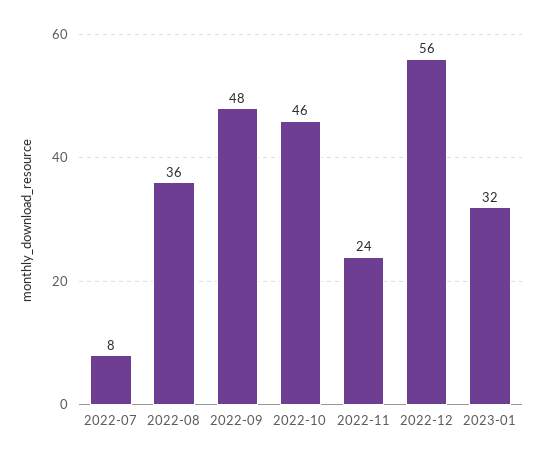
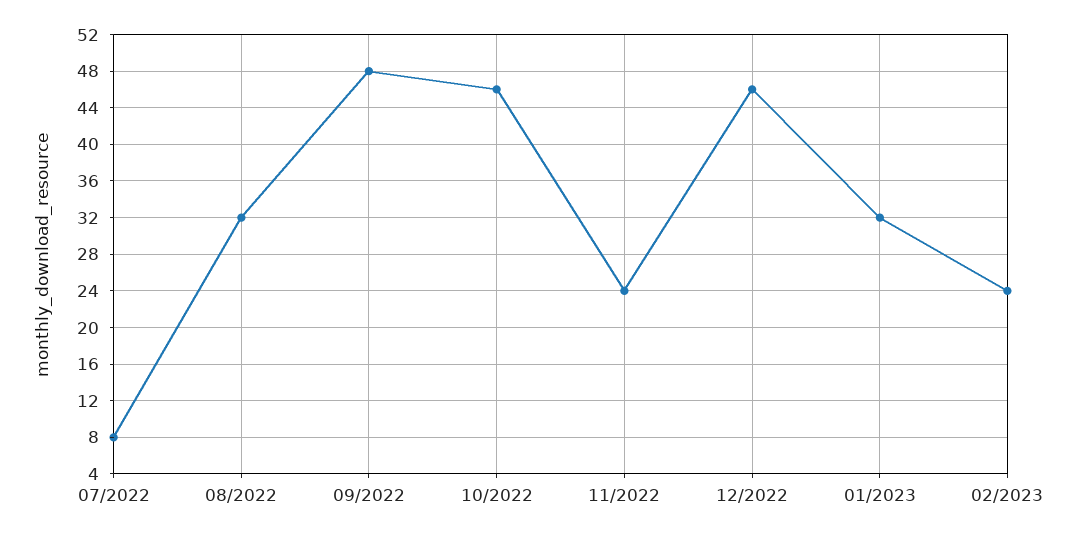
2022-08: 36 -> 32
2022-12: 56 -> 46
02/2023: none -> 24

